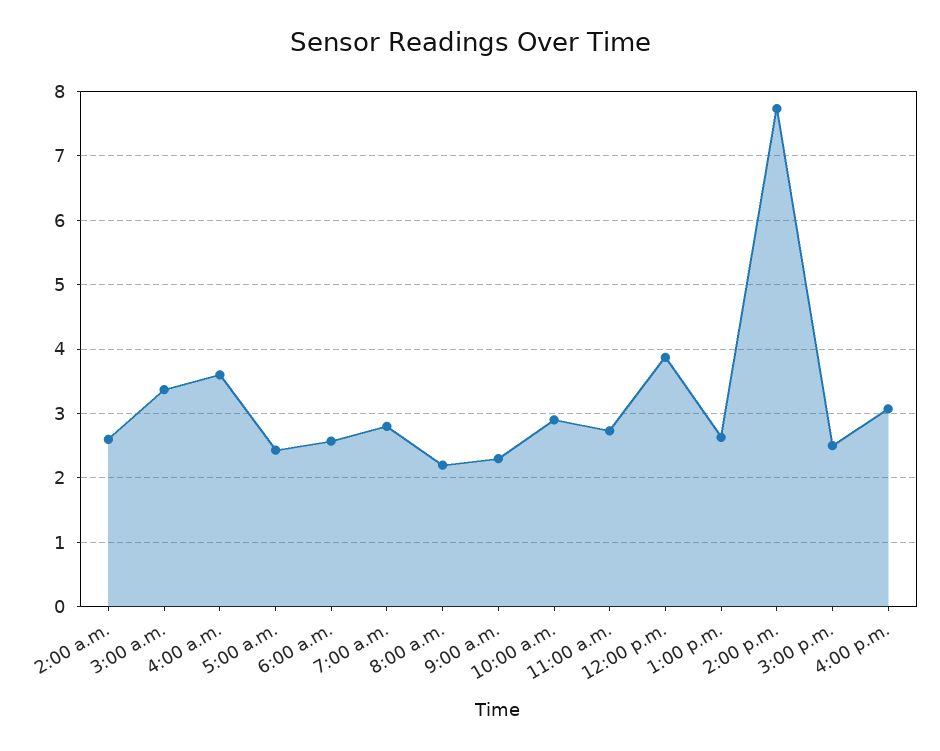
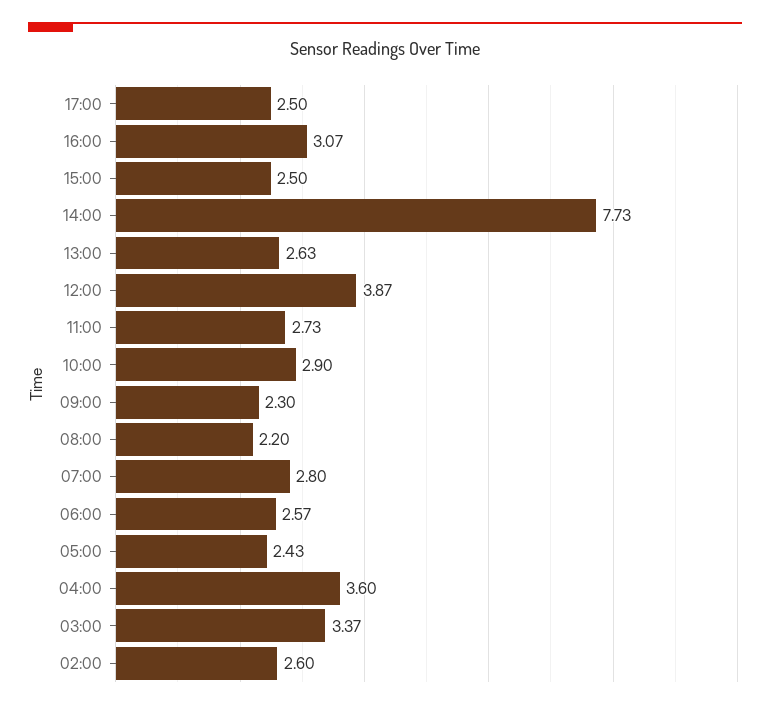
17:00: none -> 2.5

